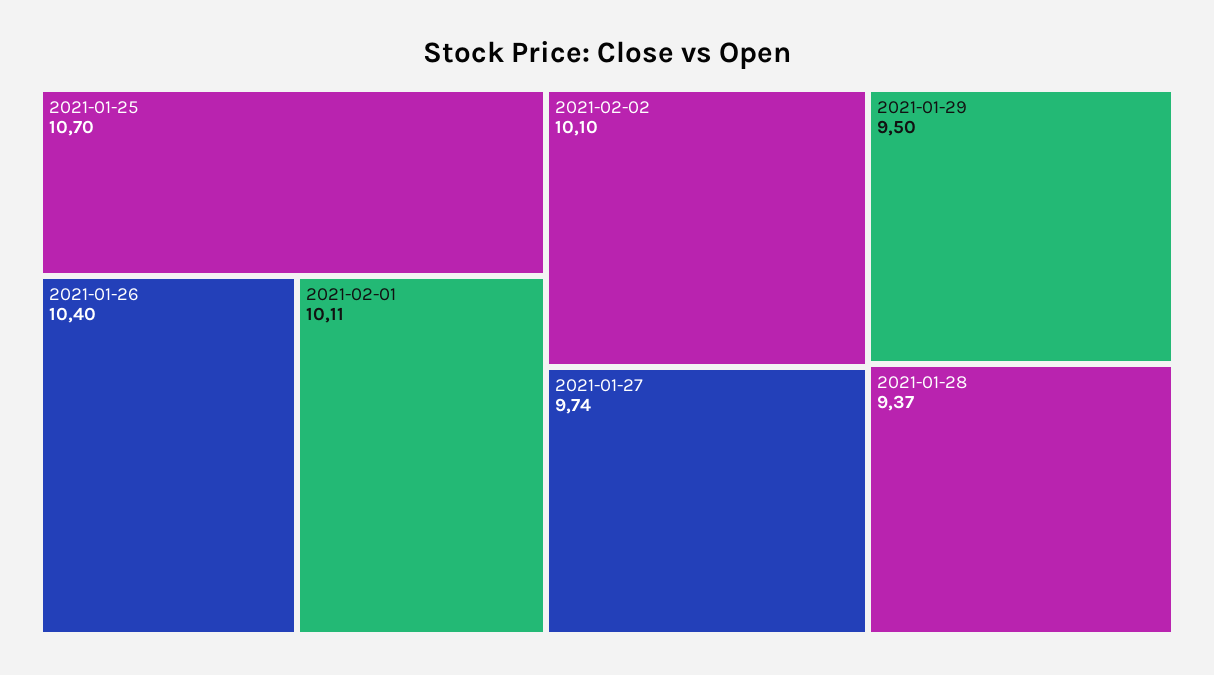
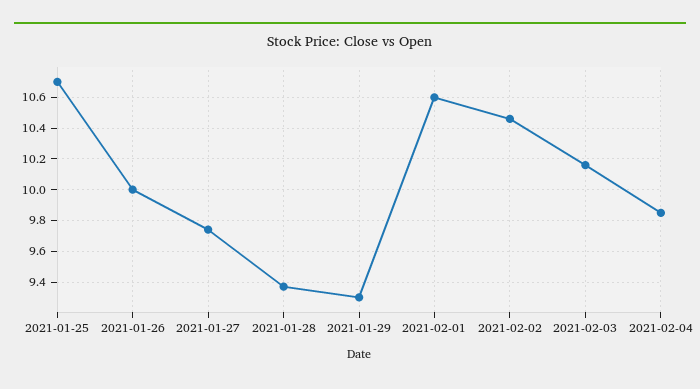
2021-01-26: 10.4 -> 10
2021-02-01: 10.11 -> 10.6
2021-02-02: 10.1 -> 10.45
2021-01-29: 9.5 -> 9.3
2021-02-03: none -> 10.15
2021-02-04: none -> 9.85

